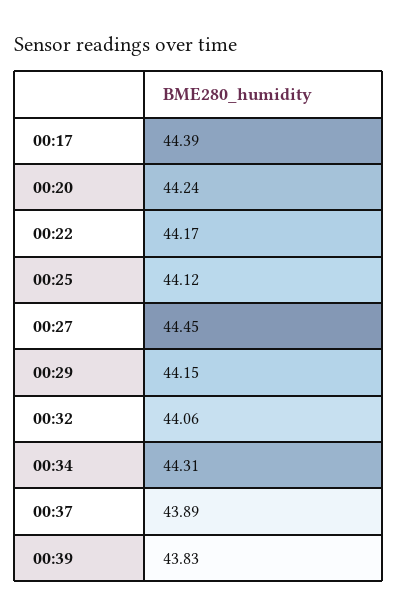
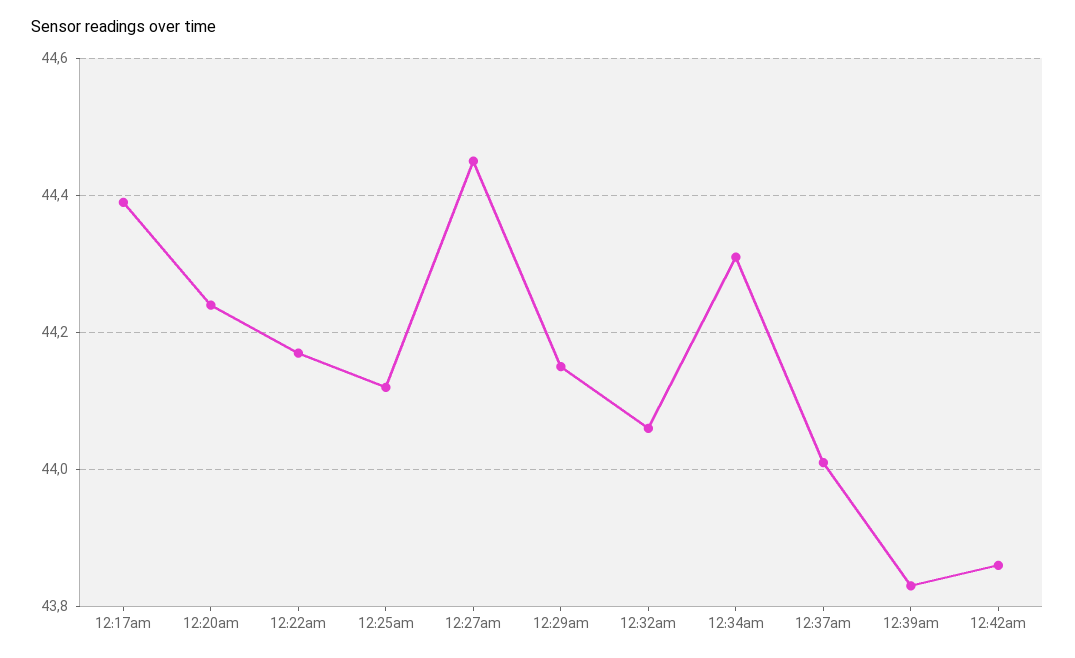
00:37: 43.89 -> 44
12:42am: none -> 43.85

